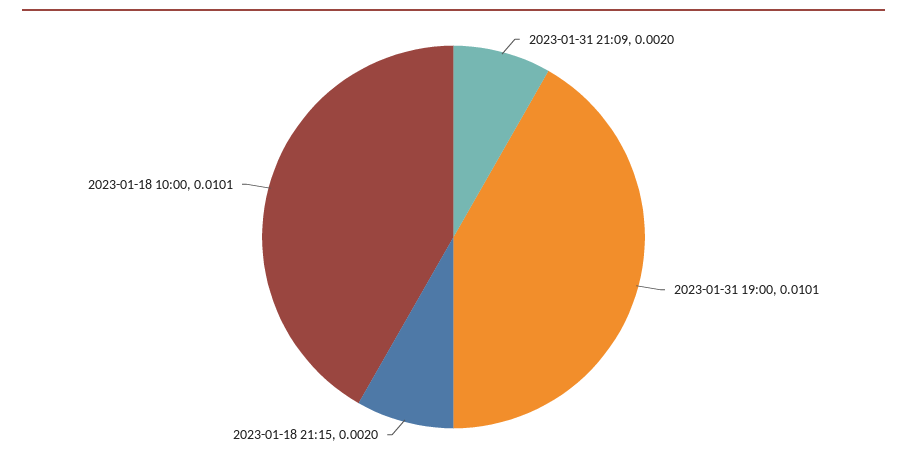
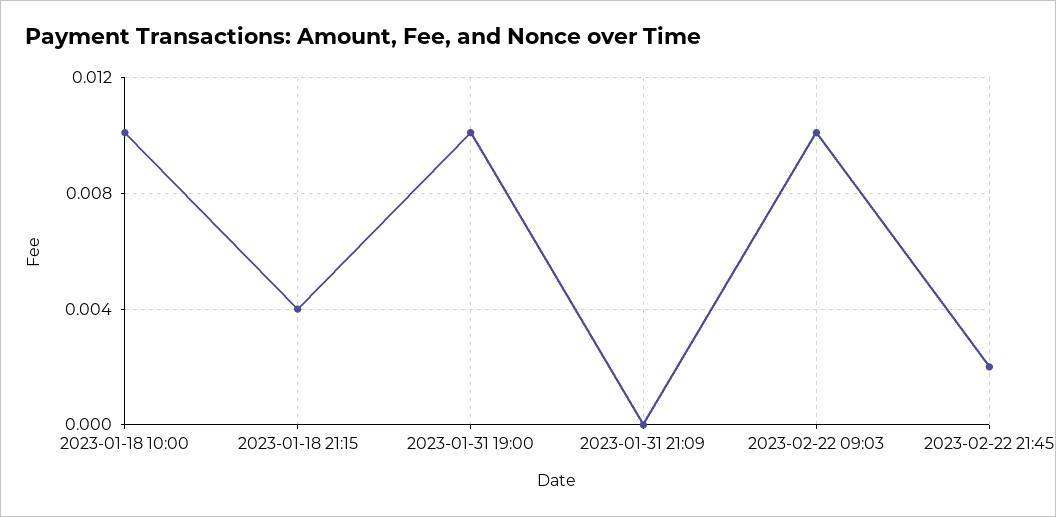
2023-01-31 21:09: 0.002 -> 0
2023-01-18 21:15: 0.002 -> 0.004
2023-02-22 09:03: none -> 0.01
2023-02-22 21:45: none -> 0.002

